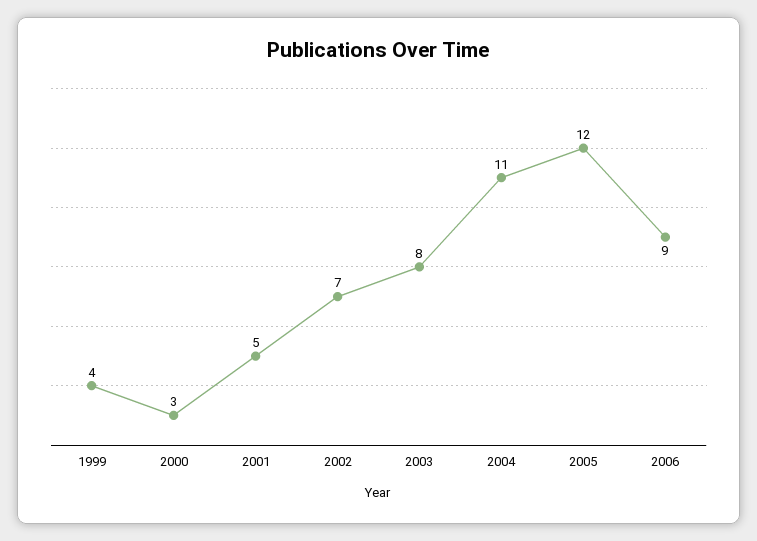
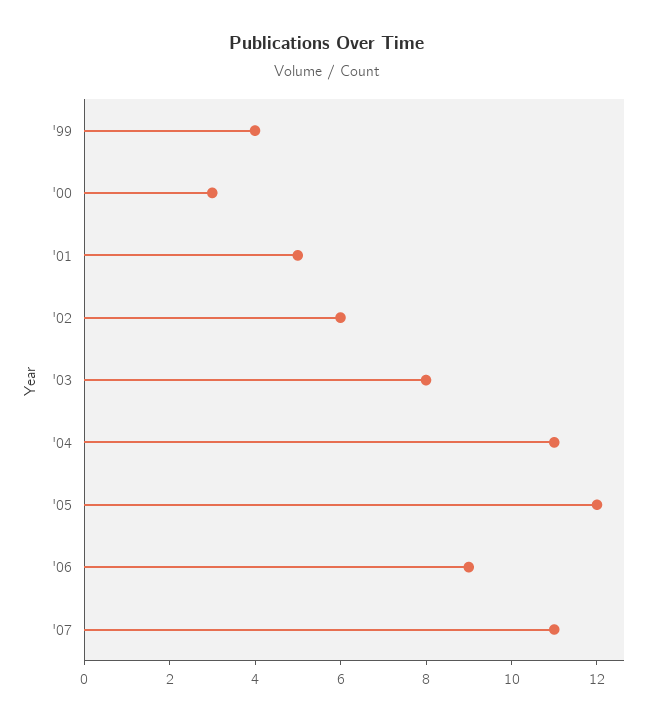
2002: 7 -> 6
'07: none -> 11

